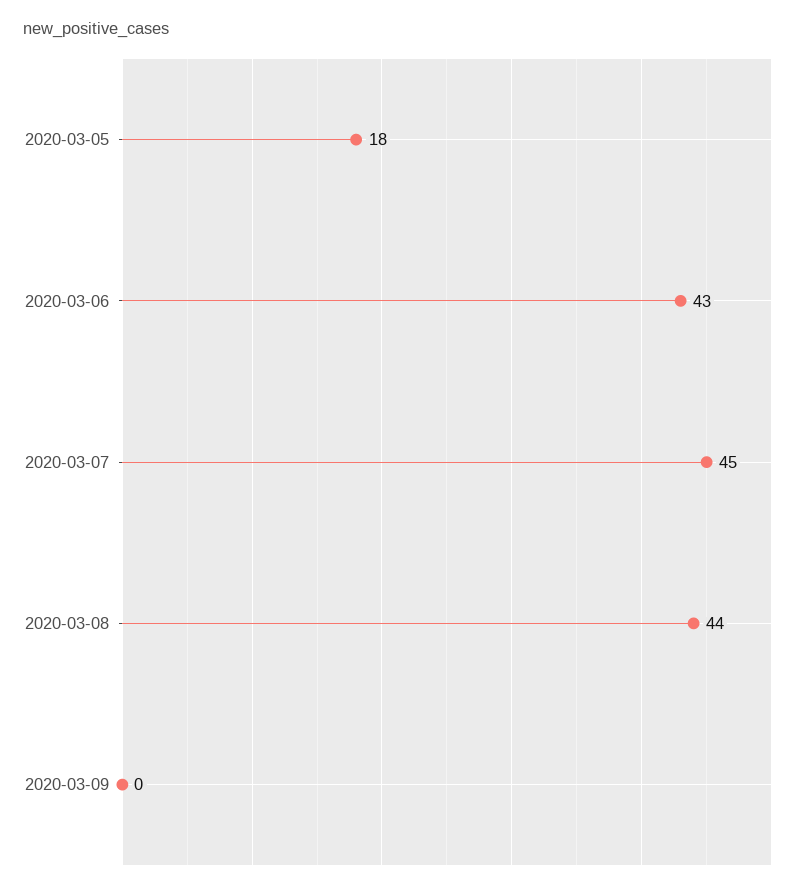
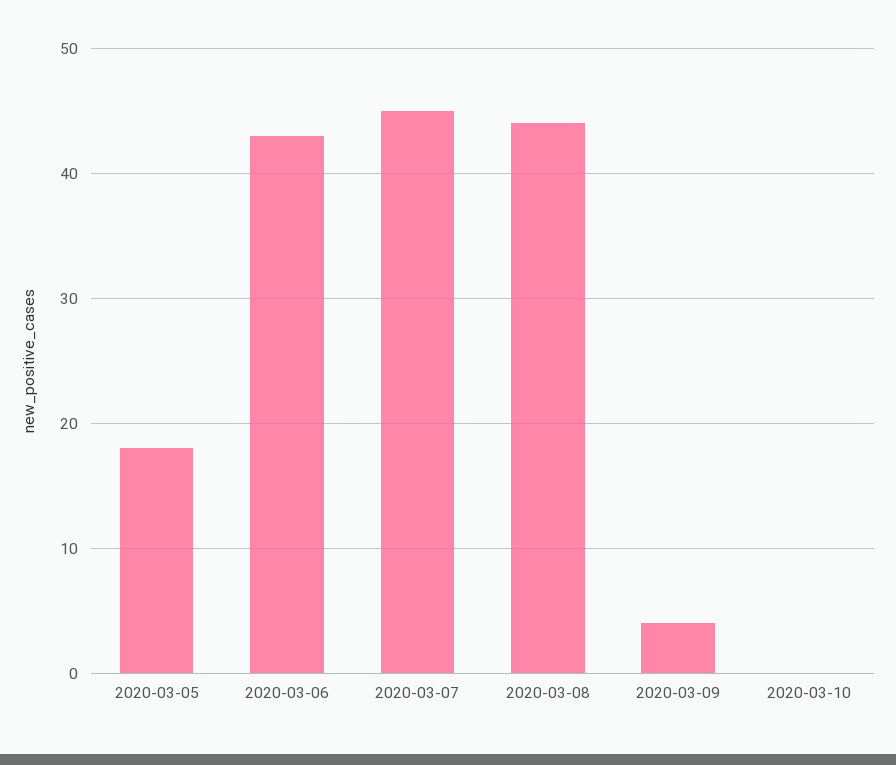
2020-03-09: 0 -> 4
2020-03-10: none -> 0

